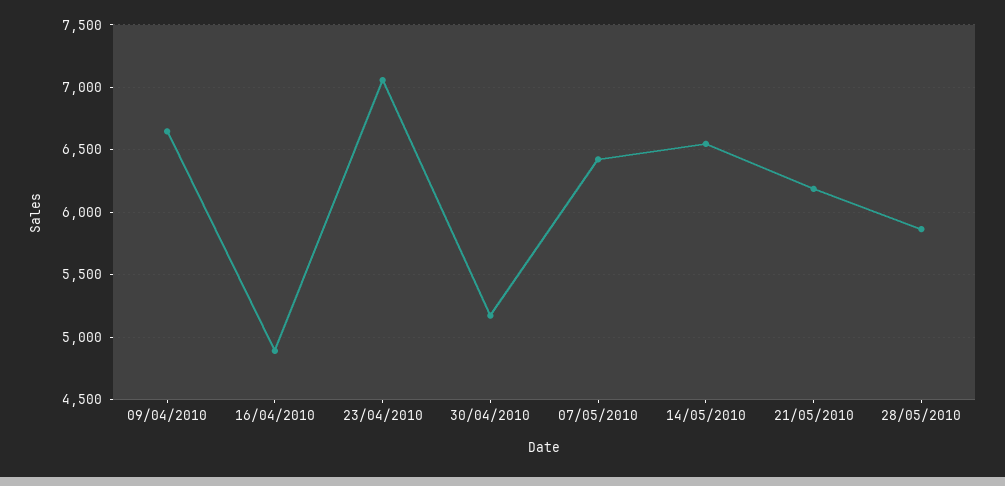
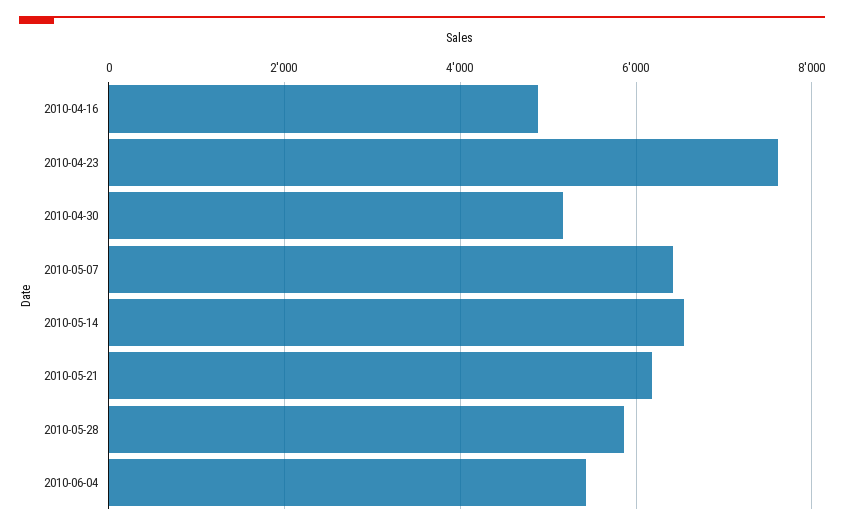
09/04/2010: 6650 -> none
23/04/2010: 7050 -> 7600
2010-06-04: none -> 5400

